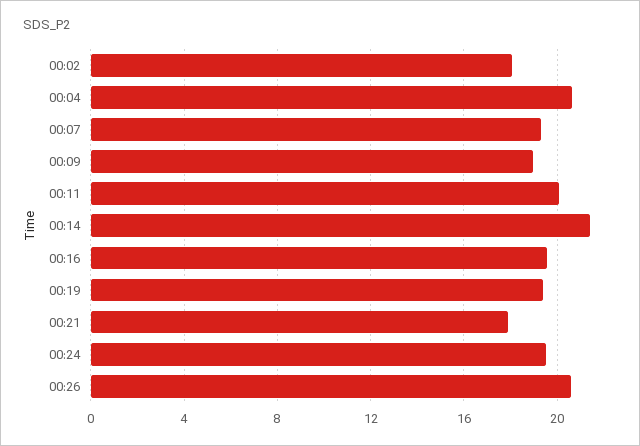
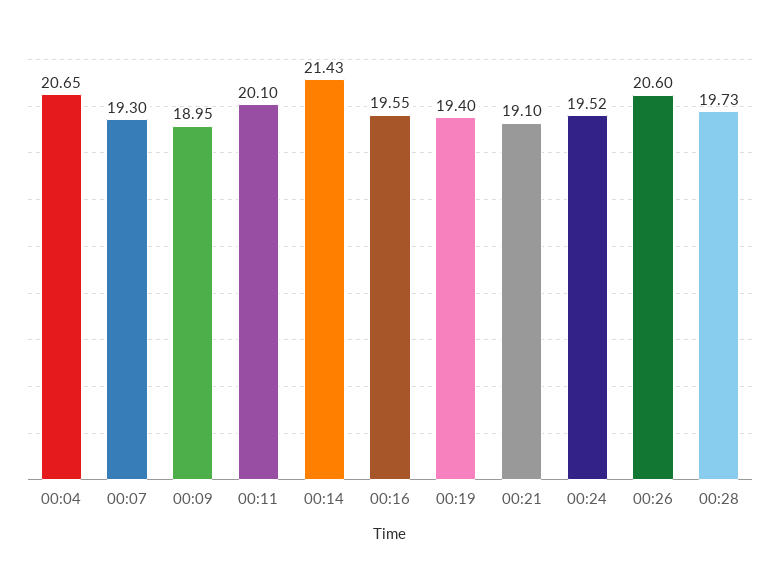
00:02: 18 -> none
00:21: 18 -> 19.1
00:28: none -> 19.73

